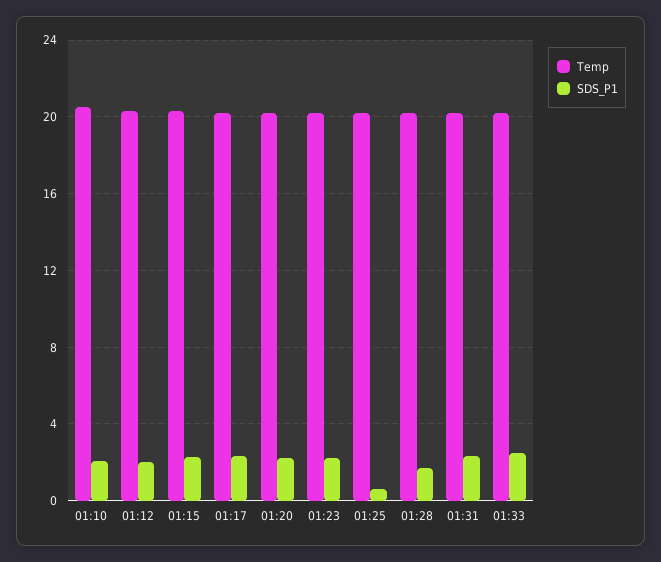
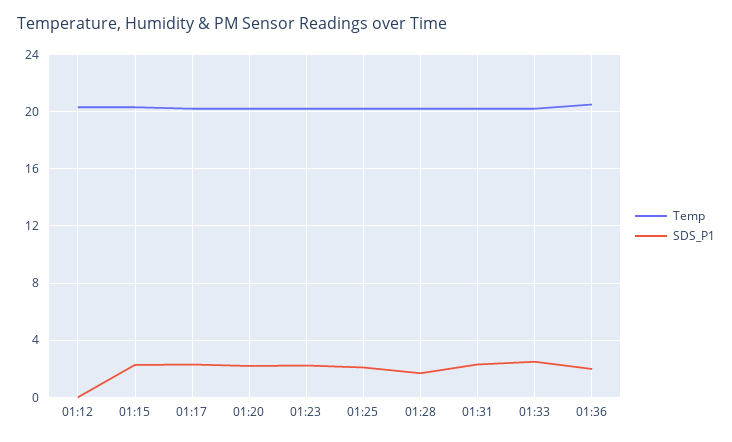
Temp, 01:10: 20.5 -> none
SDS_P1, 01:10: 2 -> none
SDS_P1, 01:12: 2 -> 0
SDS_P1, 01:25: 0.5 -> 2
Temp, 01:36: none -> 20.5
SDS_P1, 01:36: none -> 2

